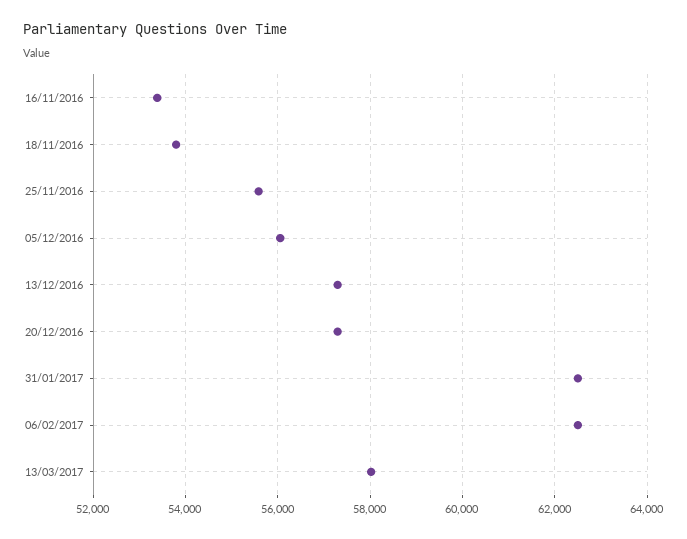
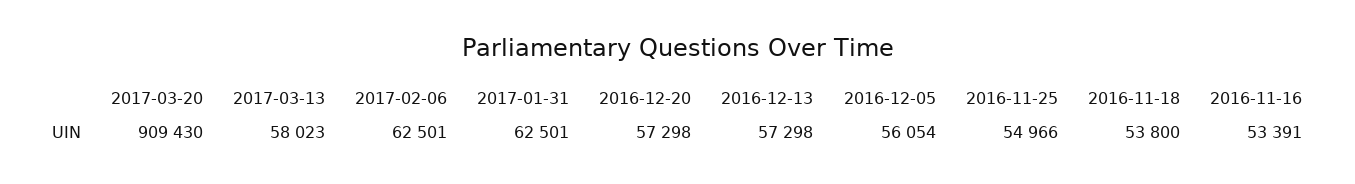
25/11/2016: 55600 -> 54966
2017-03-20: none -> 909430

